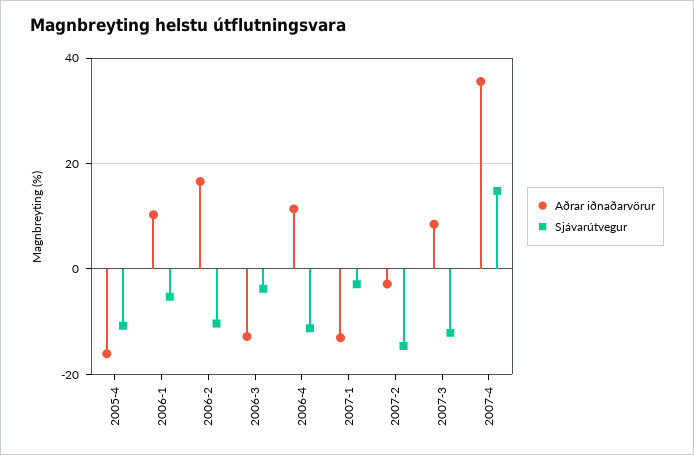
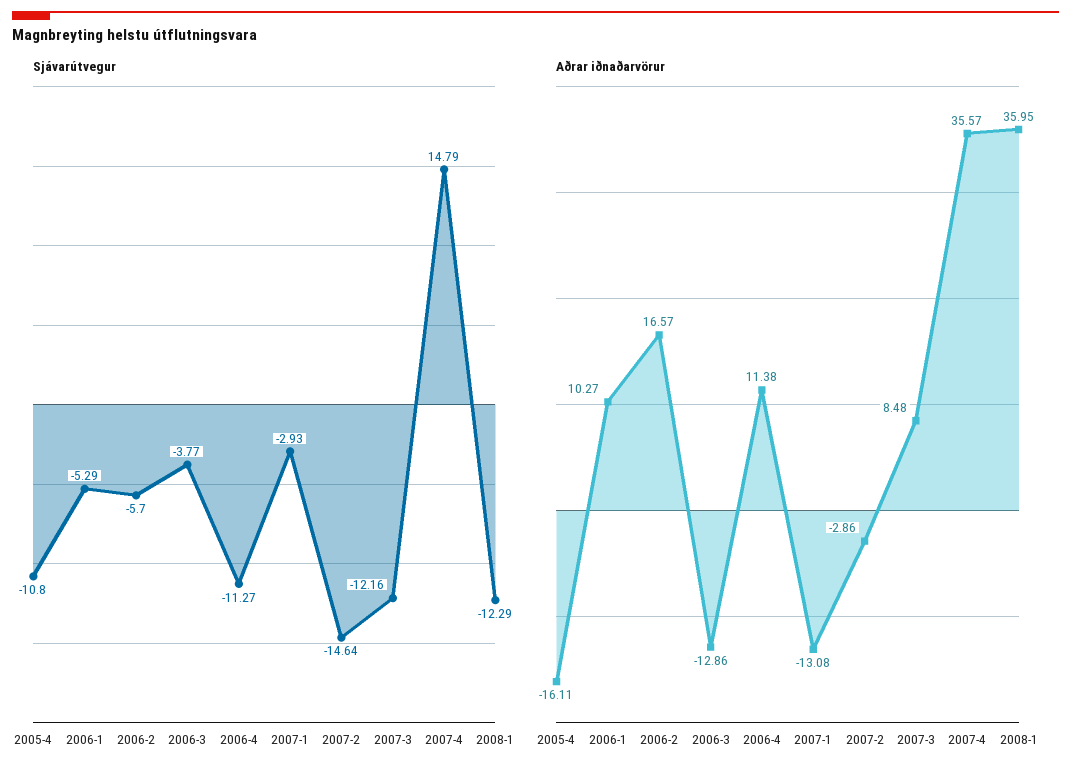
Sjávarútvegur, 2006-2: -10 -> -5.7
Sjávarútvegur, 2008-1: none -> -12.29
Aðrar iðnaðarvörur, 2008-1: none -> 35.95

